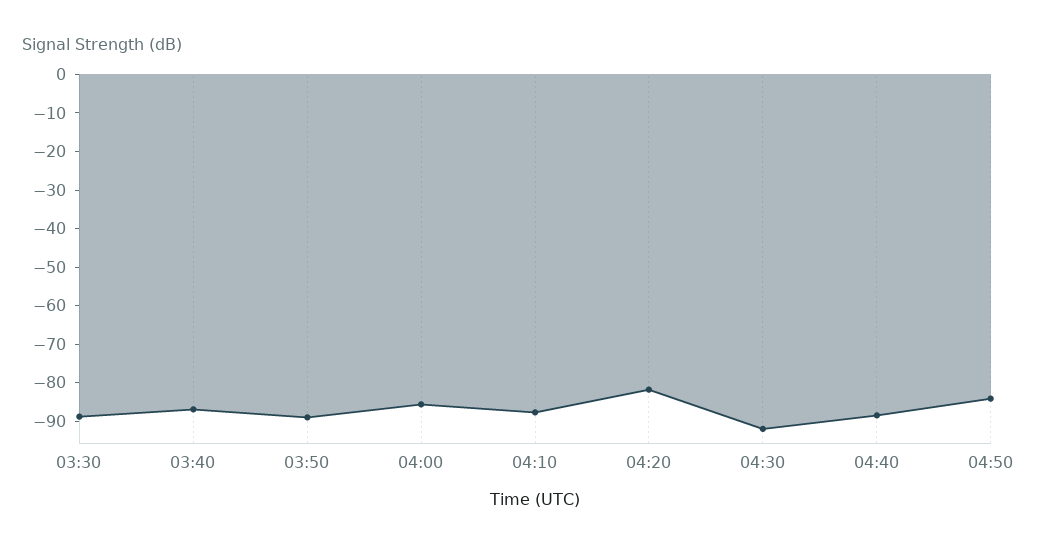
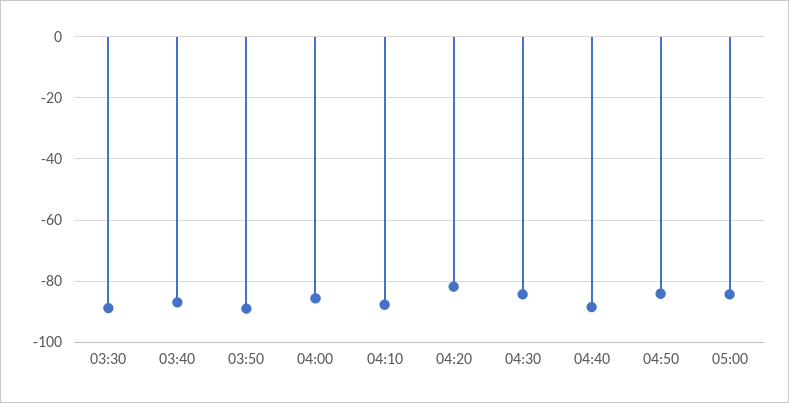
04:30: -92.5 -> -84
05:00: none -> -84

